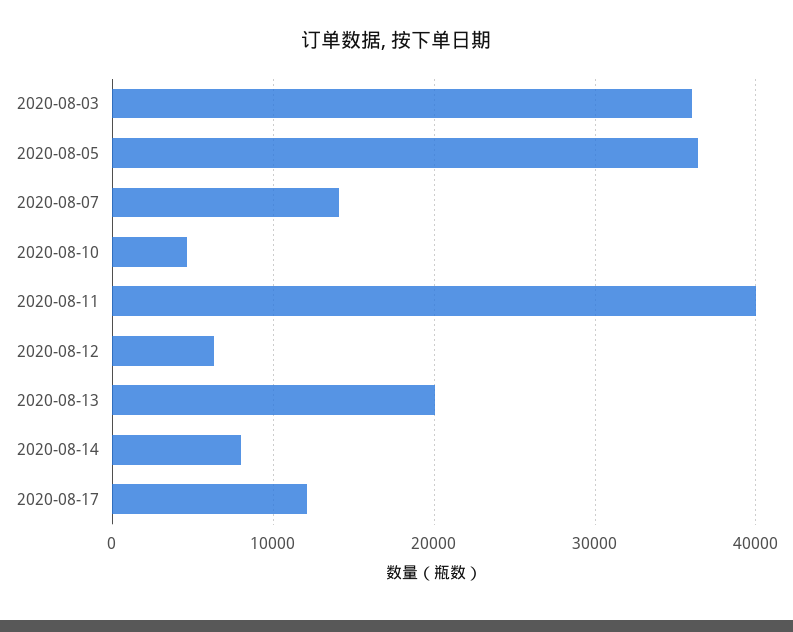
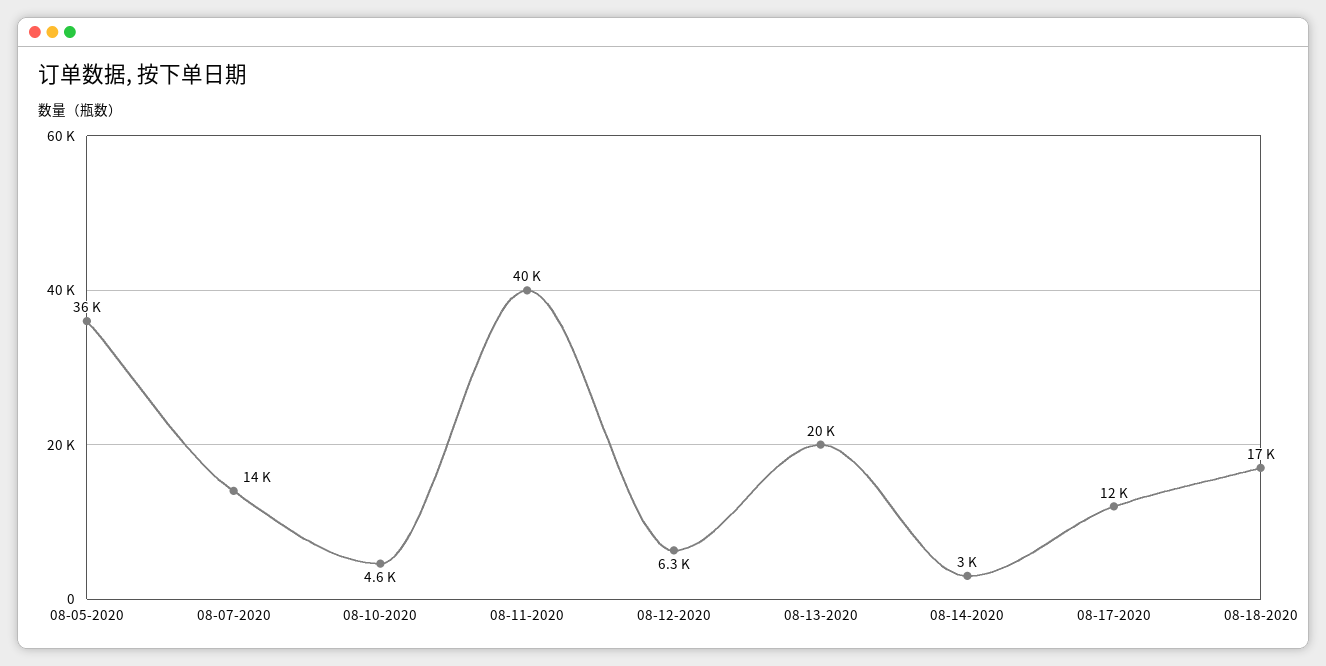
2020-08-03: 36000 -> none
2020-08-14: 8000 -> 3000
08-18-2020: none -> 17000

